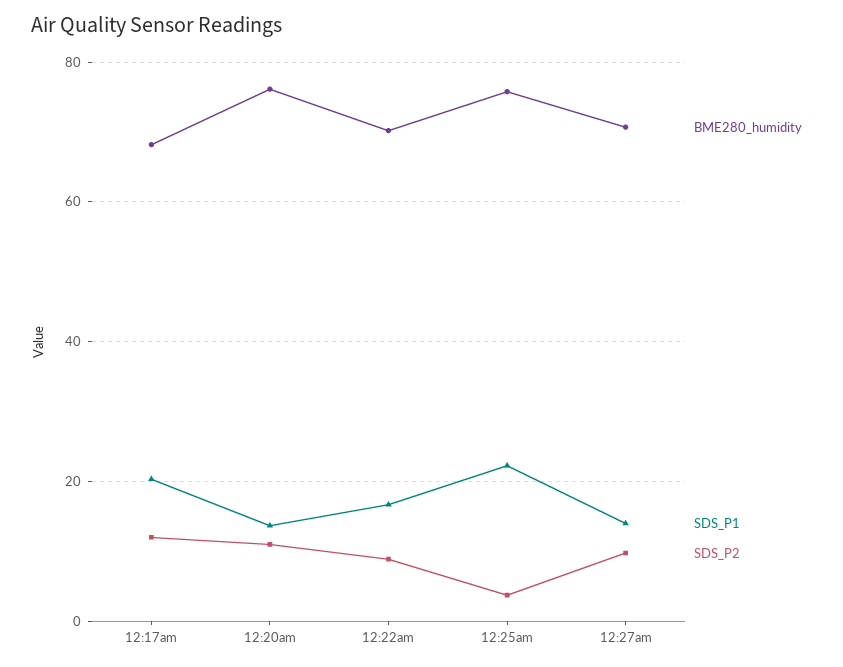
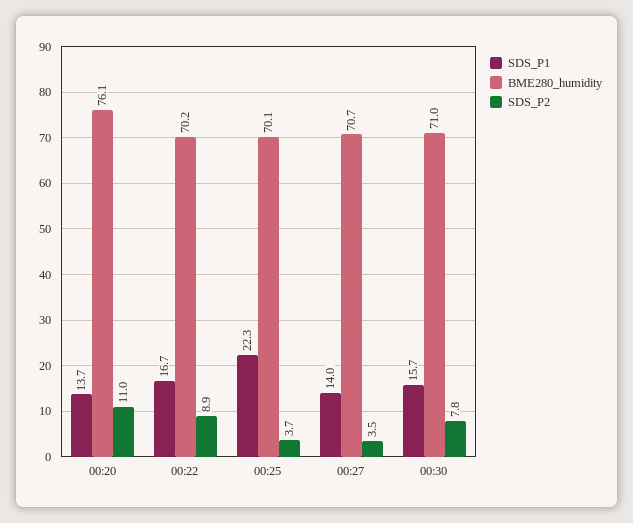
BME280_humidity, 12:17am: 68 -> none
SDS_P1, 12:17am: 20 -> none
SDS_P2, 12:17am: 12 -> none
BME280_humidity, 12:25am: 76 -> 70.1
SDS_P2, 12:27am: 10 -> 3.5
SDS_P1, 00:30: none -> 15.7
BME280_humidity, 00:30: none -> 71
SDS_P2, 00:30: none -> 7.8

